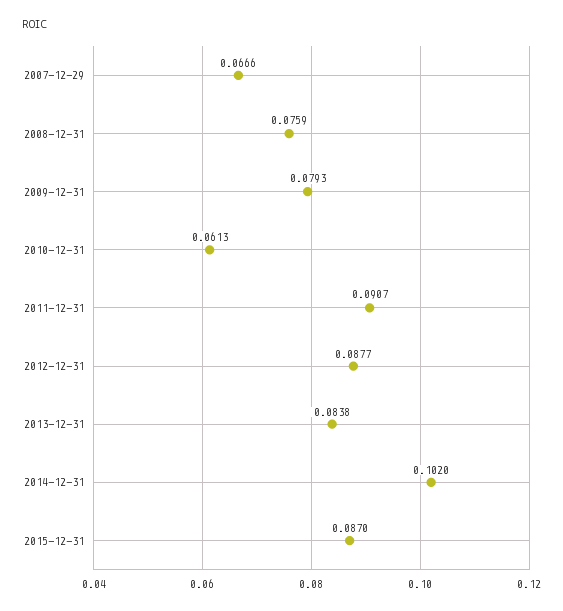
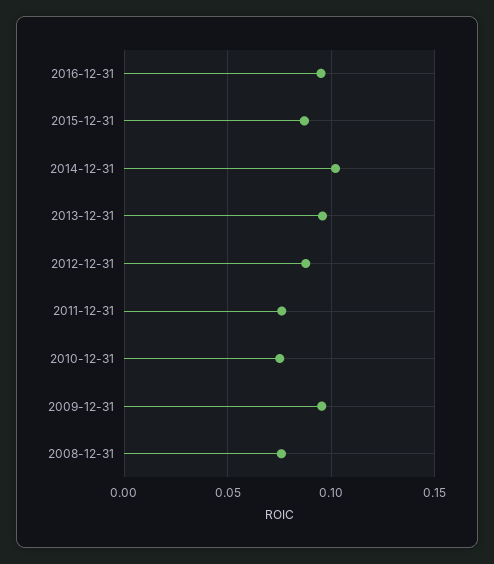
2007-12-29: 0.0666 -> none
2009-12-31: 0.0793 -> 0.095
2010-12-31: 0.0613 -> 0.075
2011-12-31: 0.0907 -> 0.075
2013-12-31: 0.0838 -> 0.095
2016-12-31: none -> 0.095

